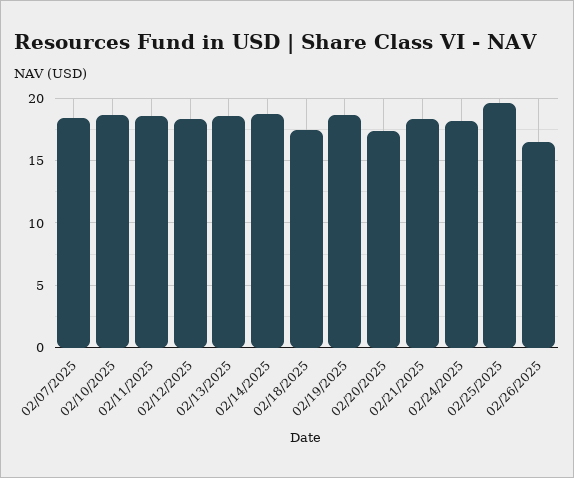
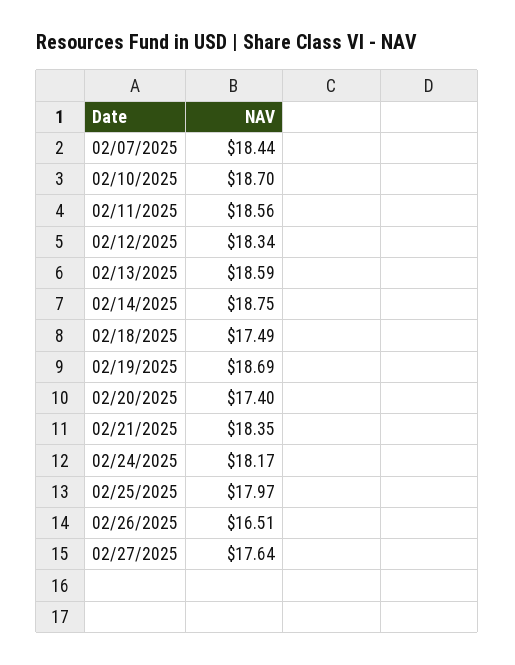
02/25/2025: 19.5 -> 17.97
02/27/2025: none -> 17.64

